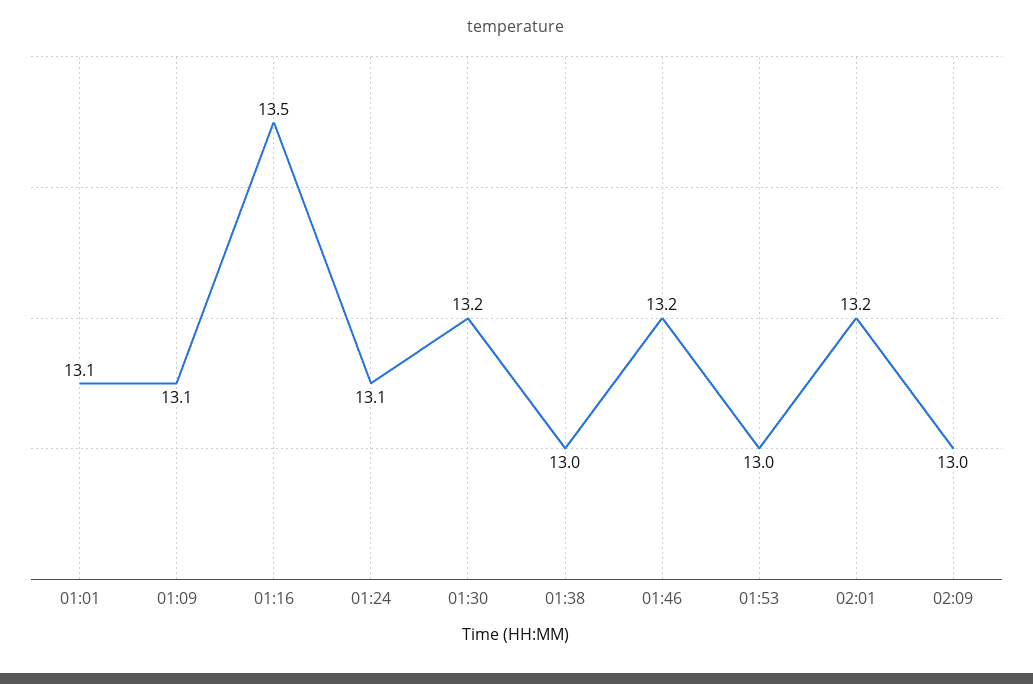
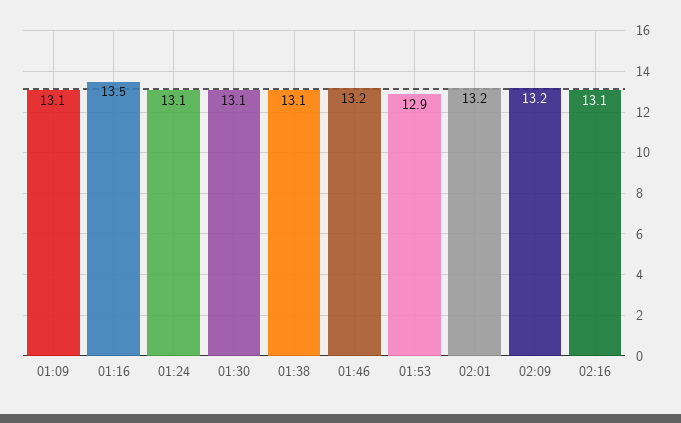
01:01: 13.1 -> none
01:30: 13.2 -> 13.1
01:38: 13 -> 13.1
01:53: 13 -> 12.9
02:09: 13 -> 13.2
02:16: none -> 13.1

